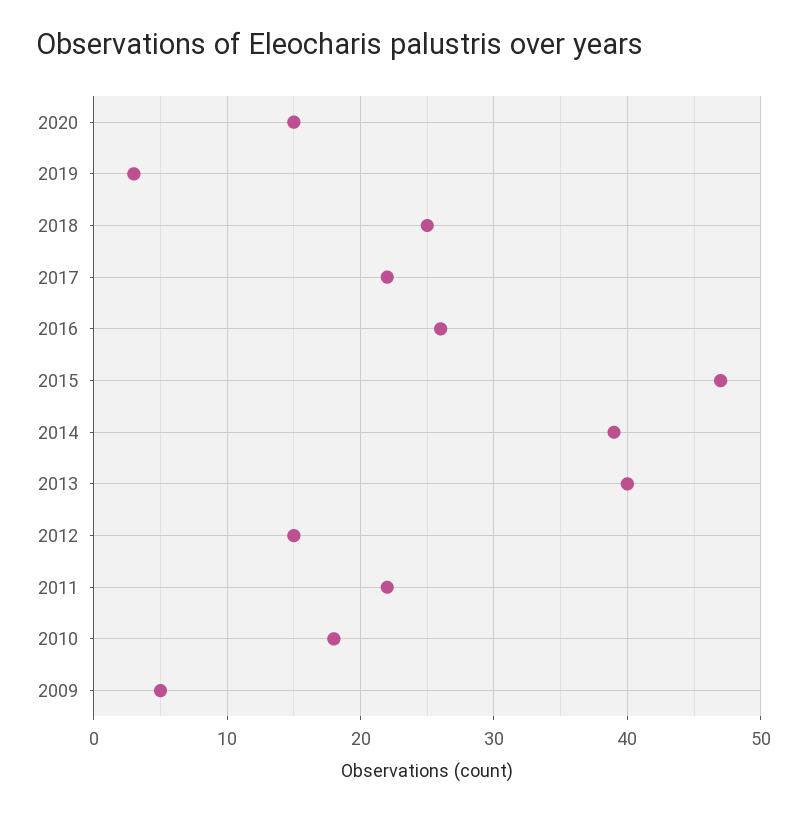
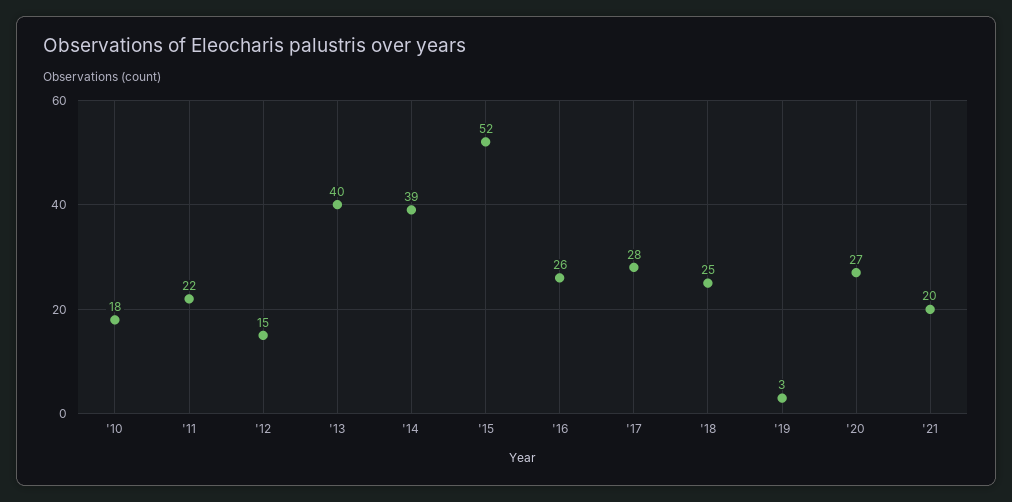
2020: 15 -> 27
2017: 22 -> 28
2015: 47 -> 52
2009: 5 -> none
'21: none -> 20

